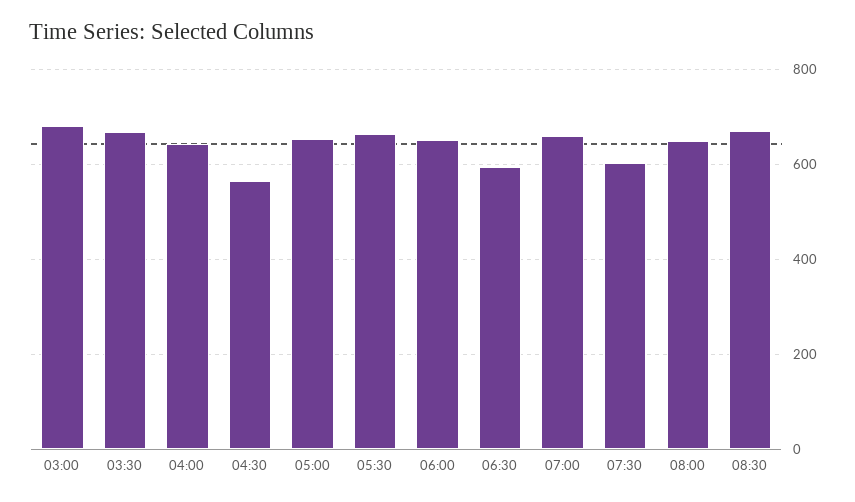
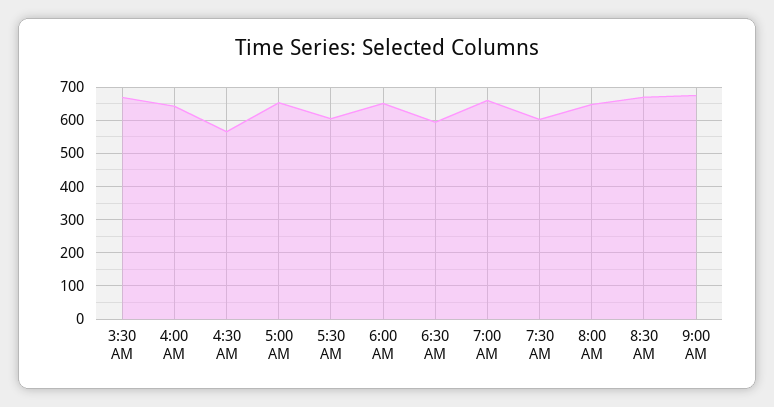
03:00: 680 -> none
05:30: 660 -> 600
9:00 AM: none -> 680

